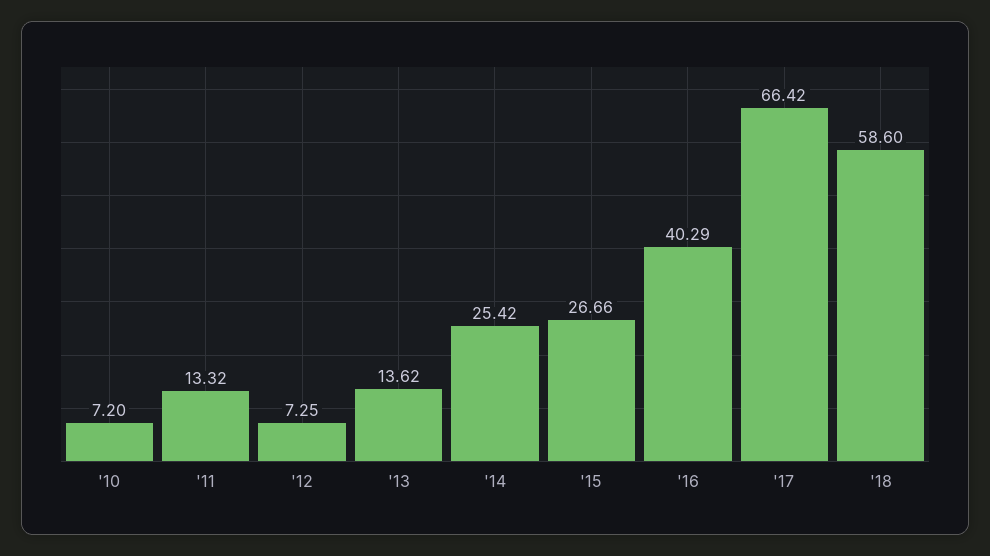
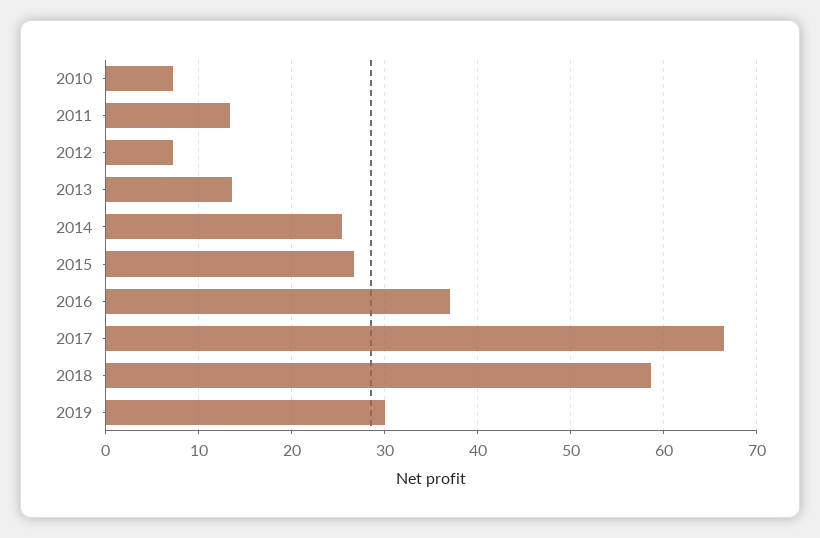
'16: 40.29 -> 37
2019: none -> 30

